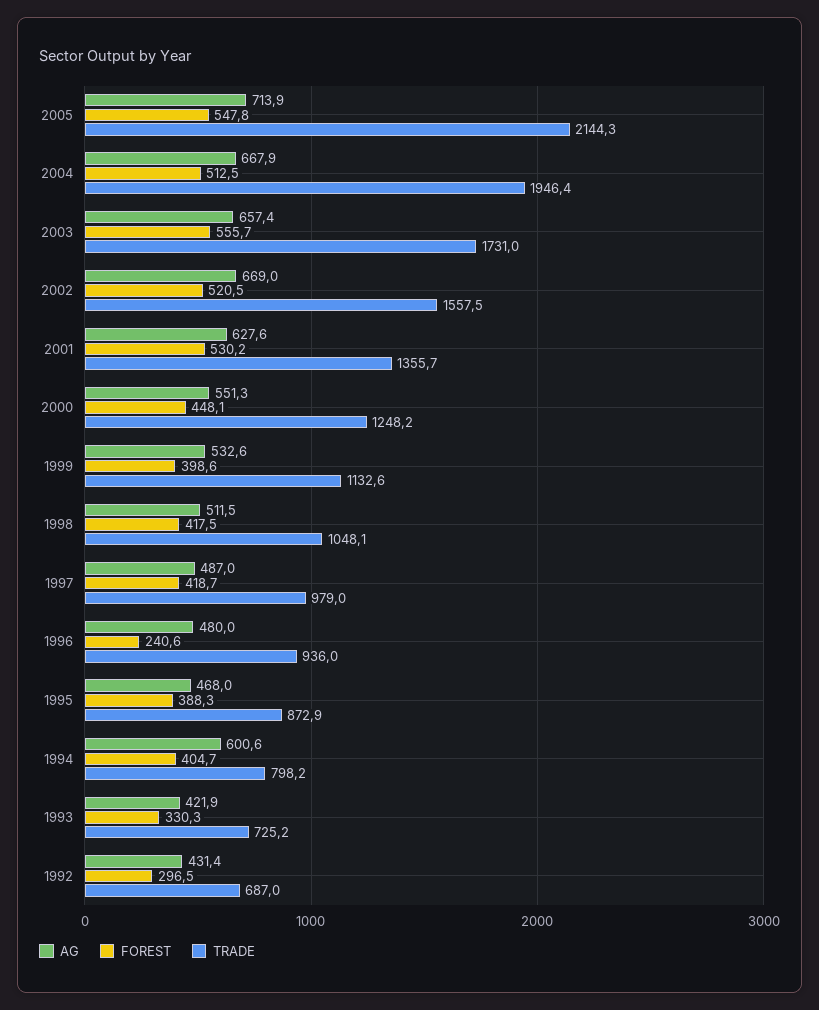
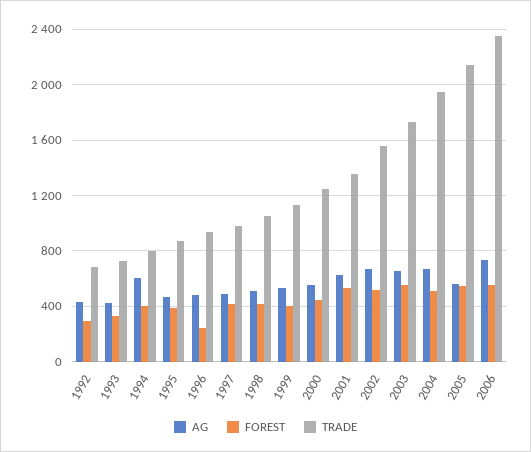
AG, 2005: 713.9 -> 550
AG, 2006: none -> 750
FOREST, 2006: none -> 550
TRADE, 2006: none -> 2350

